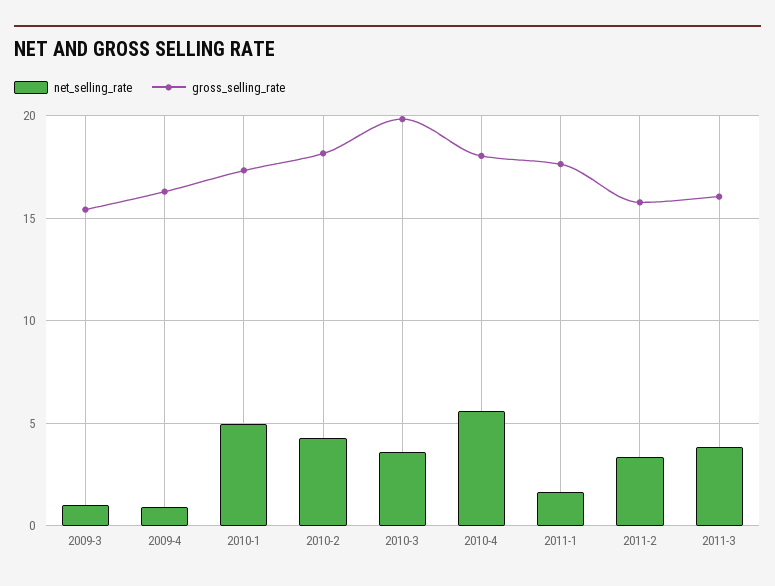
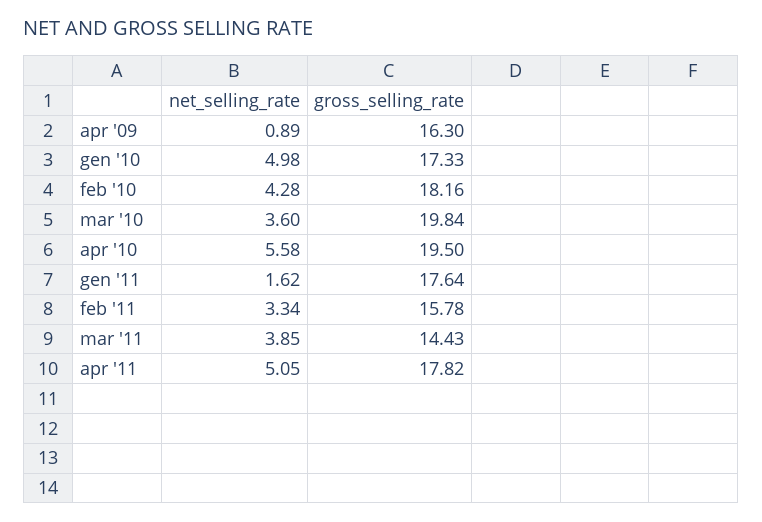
net_selling_rate, 2009-3: 1 -> none
gross_selling_rate, 2009-3: 15.5 -> none
gross_selling_rate, 2010-4: 18 -> 19.5
gross_selling_rate, 2011-3: 16 -> 14.43
net_selling_rate, apr '11: none -> 5.05
gross_selling_rate, apr '11: none -> 17.82

